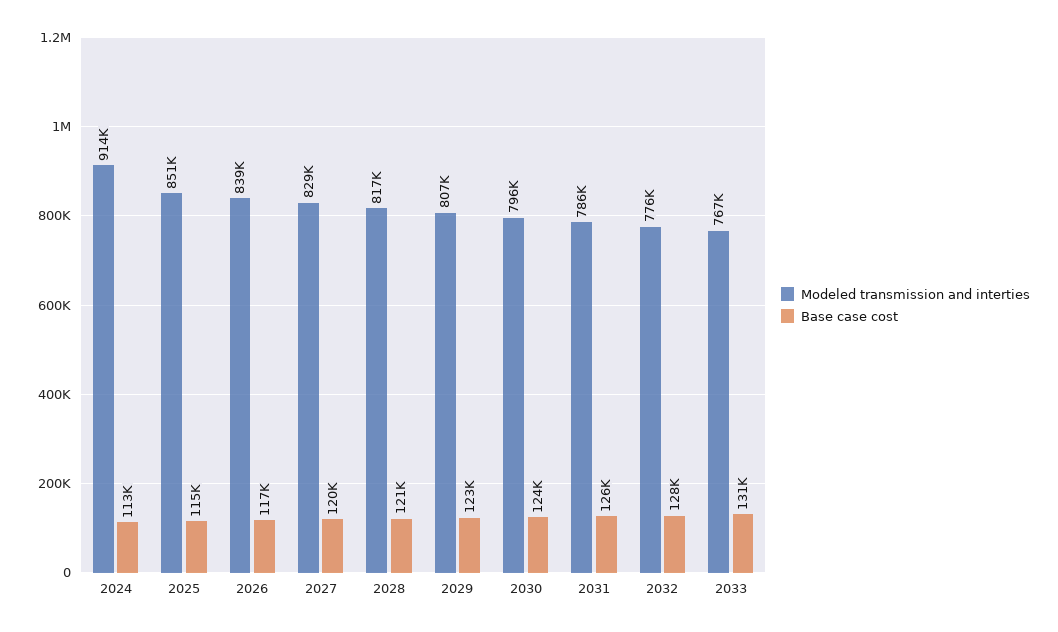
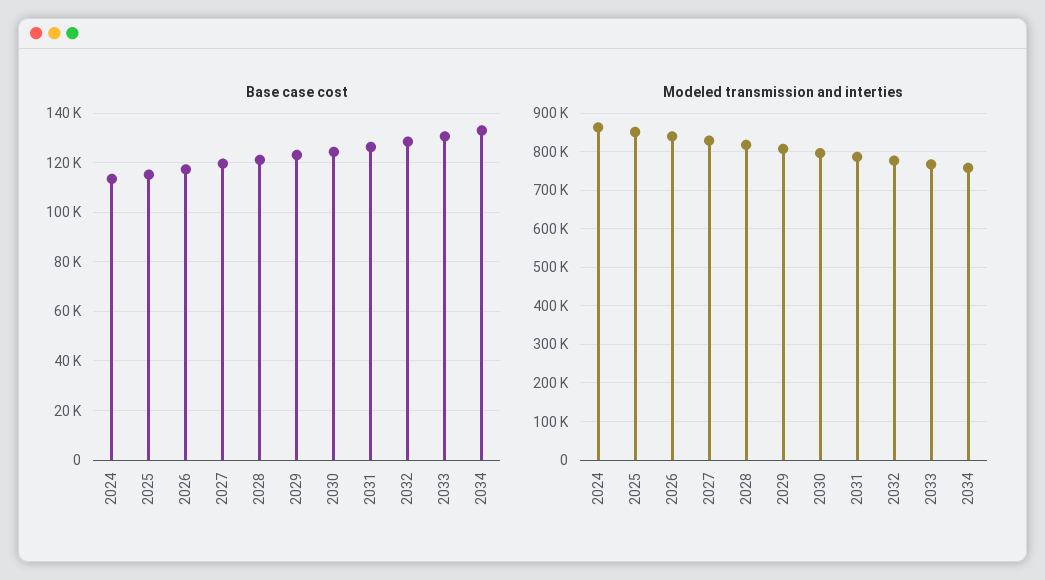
Modeled transmission and interties, 2024: 914000 -> 860000
Base case cost, 2034: none -> 132500
Modeled transmission and interties, 2034: none -> 760000

